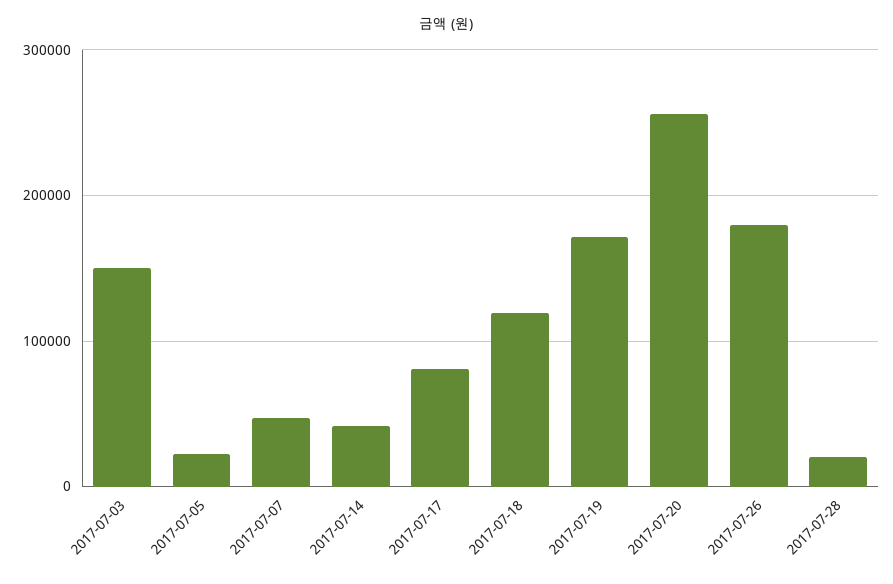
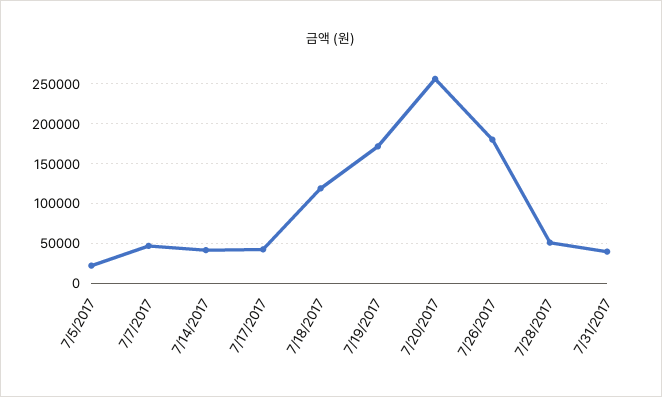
2017-07-03: 150000 -> none
2017-07-17: 80000 -> 40000
2017-07-28: 20000 -> 50000
7/31/2017: none -> 40000

